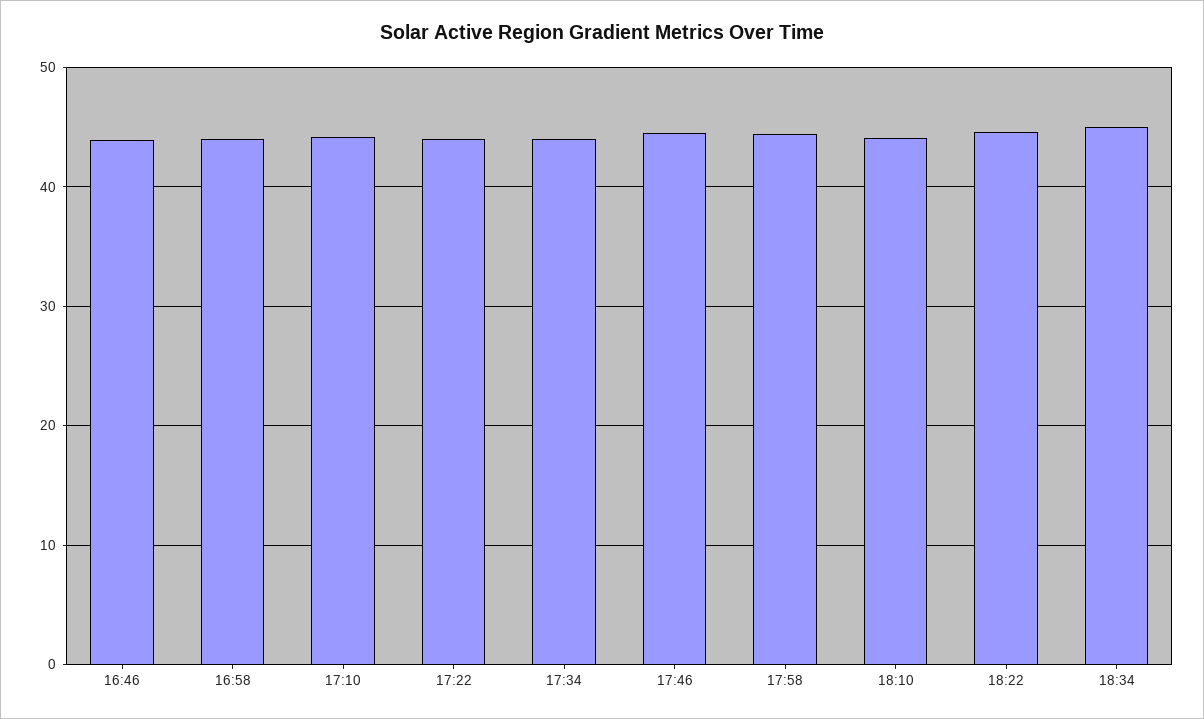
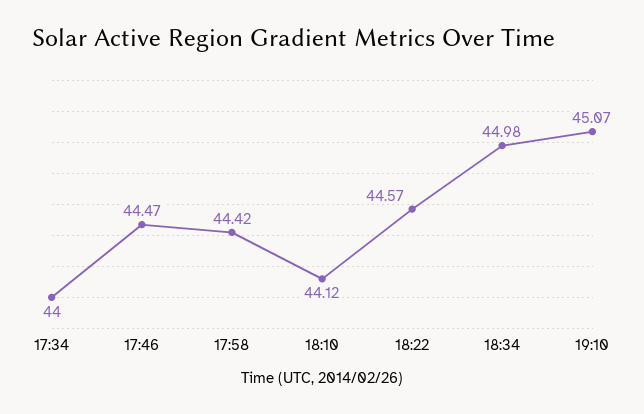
16:46: 44 -> none
16:58: 44 -> none
17:10: 44 -> none
17:22: 44 -> none
19:10: none -> 45.07

